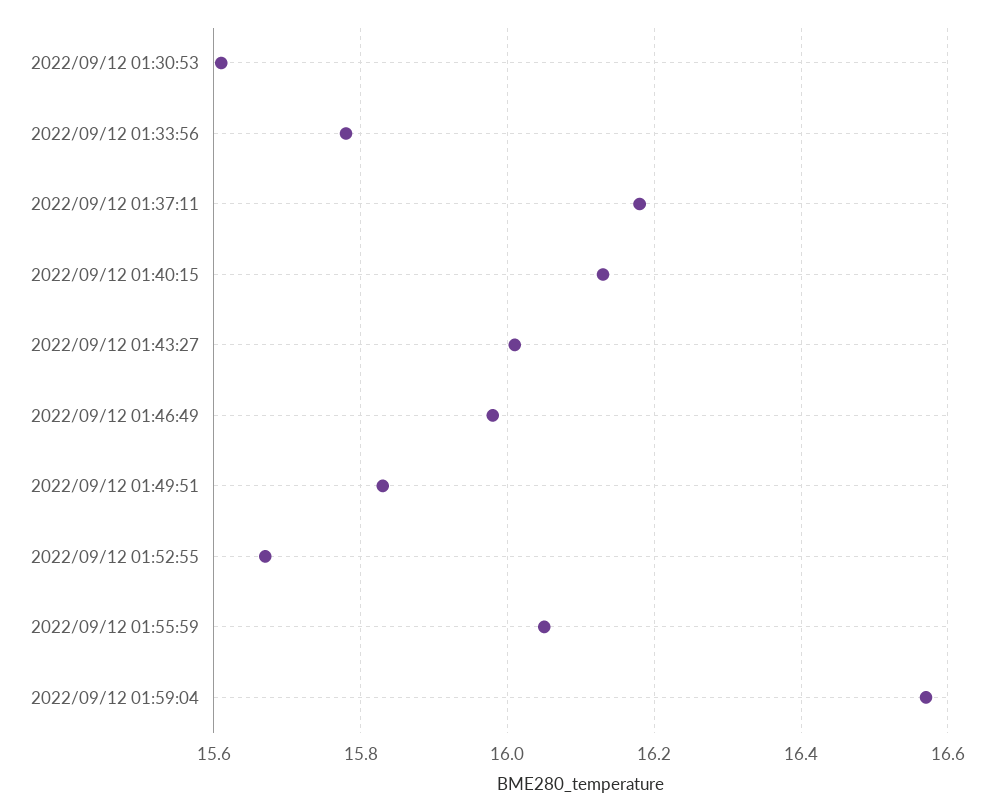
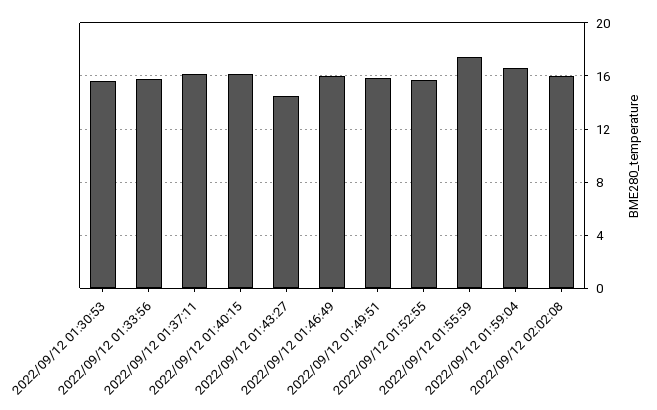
2022/09/12 01:43:27: 16 -> 14.5
2022/09/12 01:55:59: 16.05 -> 17.5
2022/09/12 02:02:08: none -> 16

